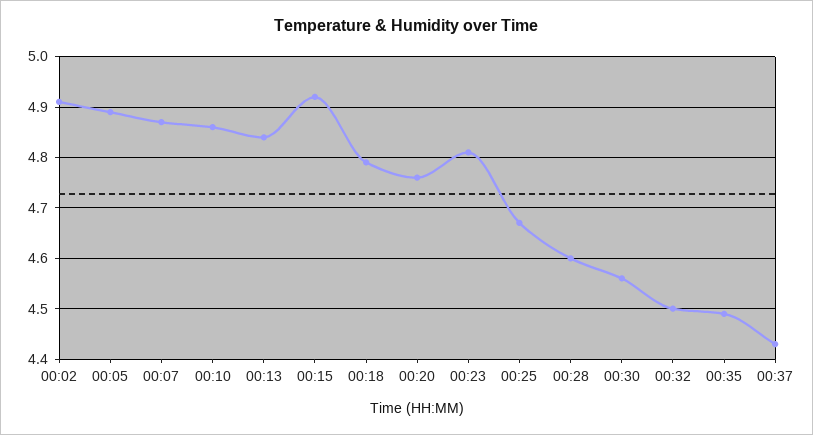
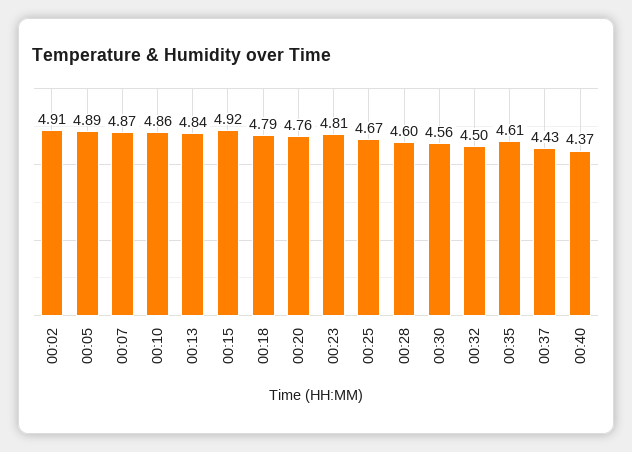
00:35: 4.5 -> 4.61
00:40: none -> 4.37

